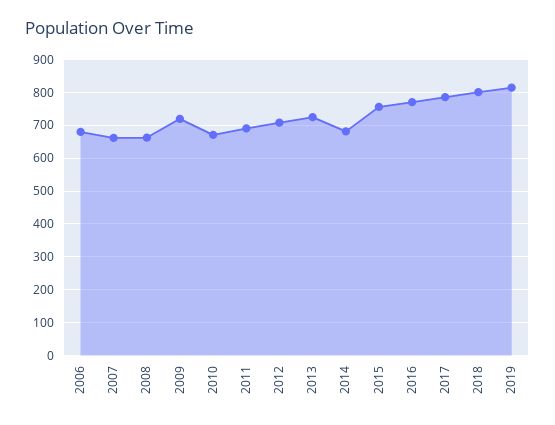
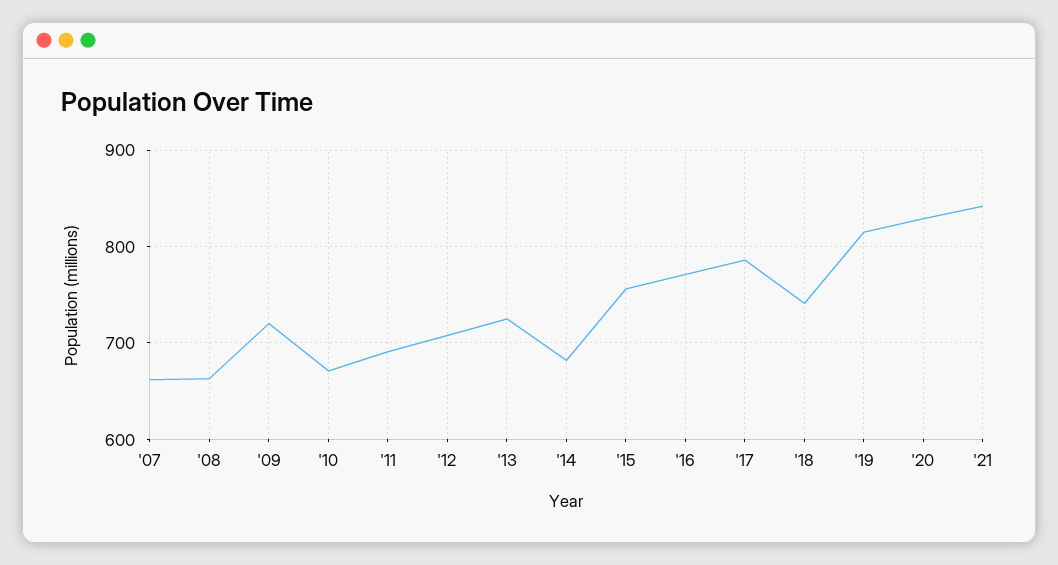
2006: 680 -> none
2018: 800 -> 740
'20: none -> 830
'21: none -> 840

